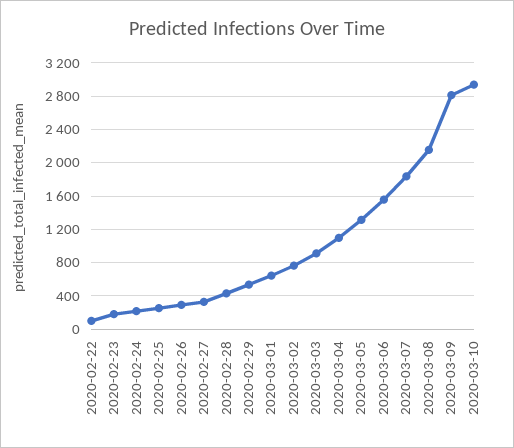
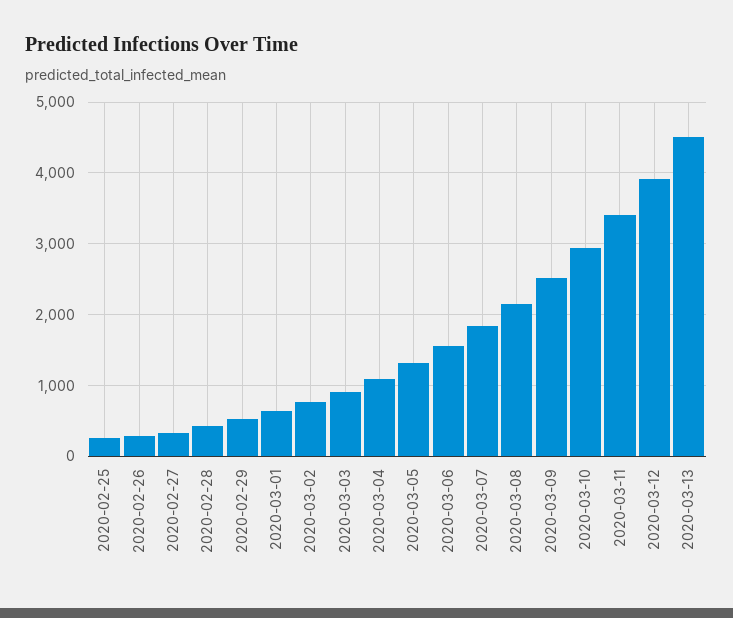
2020-02-22: 100 -> none
2020-02-23: 200 -> none
2020-02-24: 200 -> none
2020-03-09: 2800 -> 2500
2020-03-11: none -> 3400
2020-03-12: none -> 3900
2020-03-13: none -> 4500

